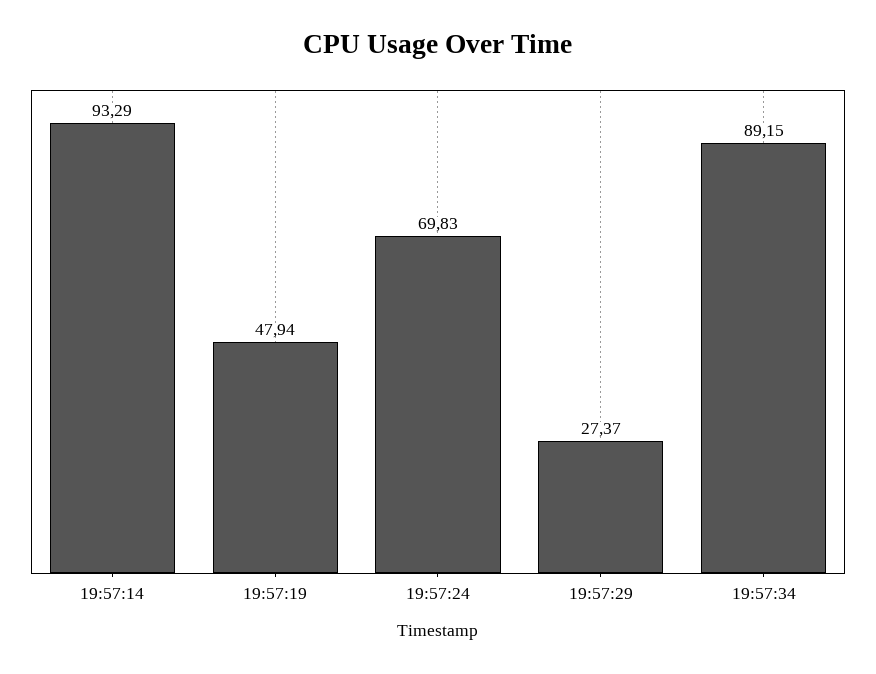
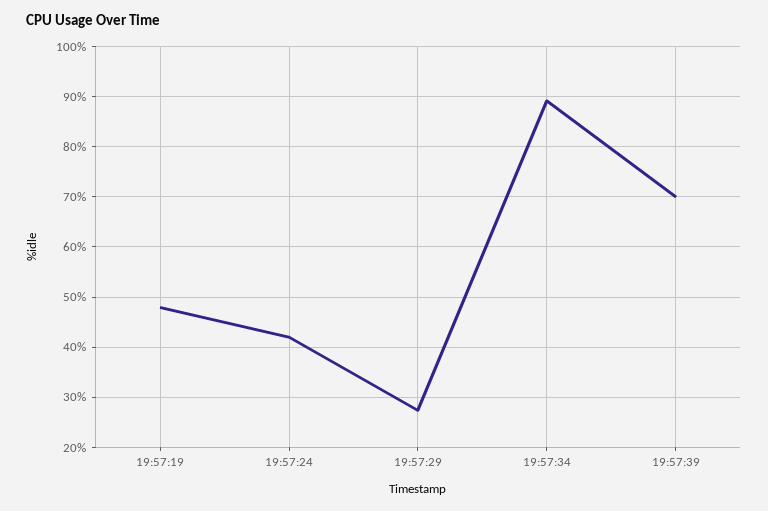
19:57:14: 93.29 -> none
19:57:24: 69.83 -> 42
19:57:39: none -> 70

